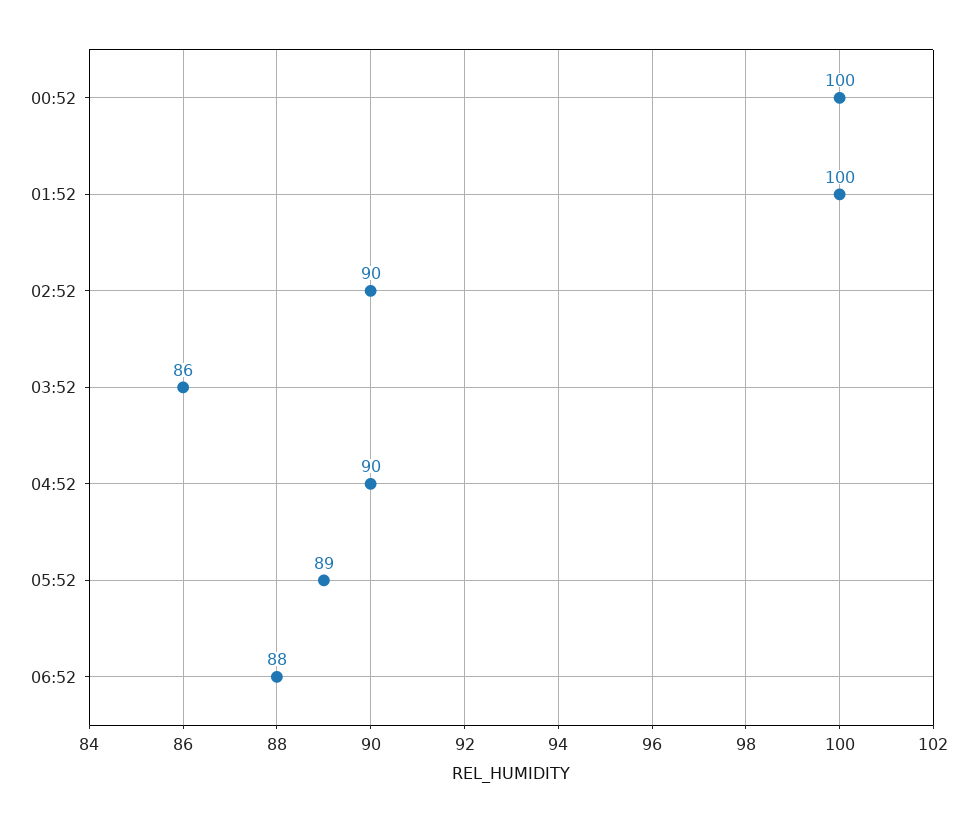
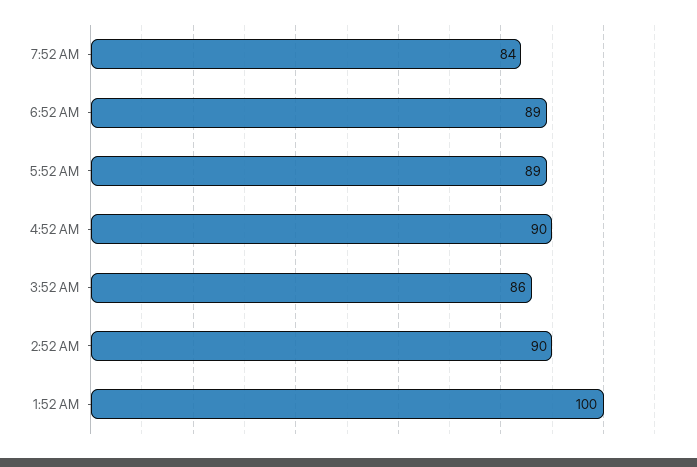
00:52: 100 -> none
06:52: 88 -> 89
7:52 AM: none -> 84

